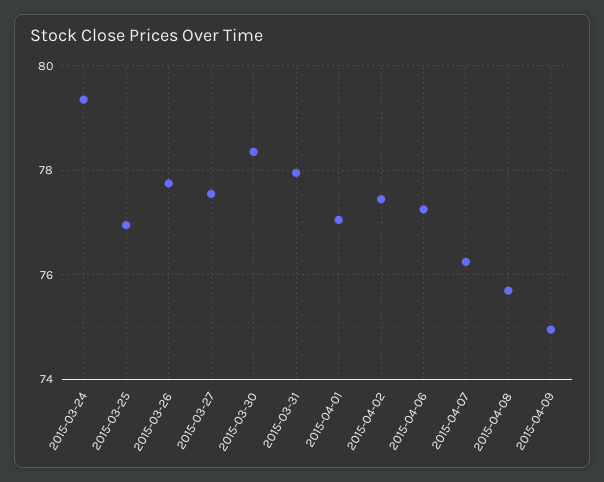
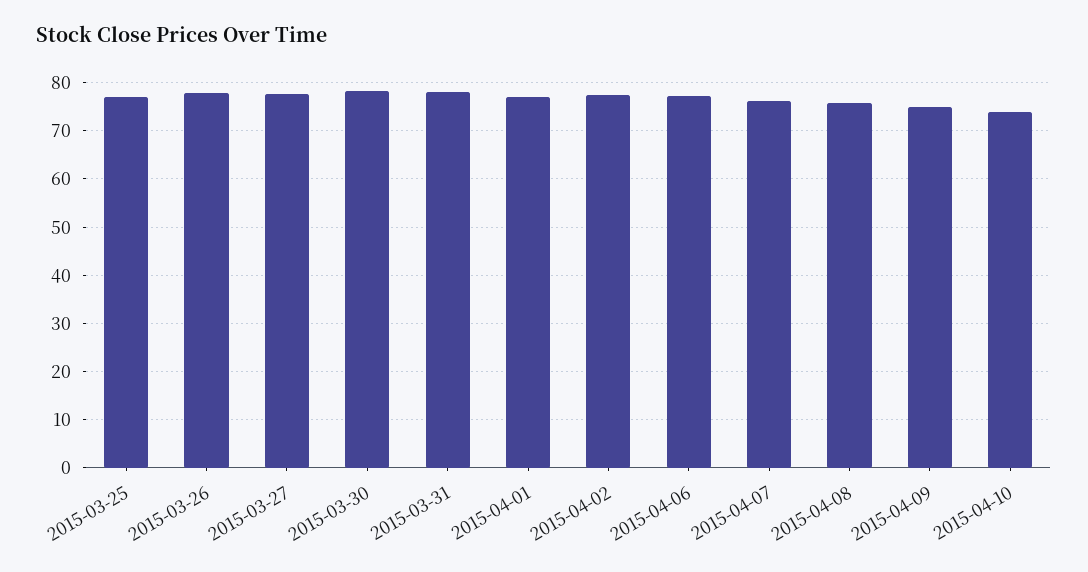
2015-03-24: 79.4 -> none
2015-04-10: none -> 74

